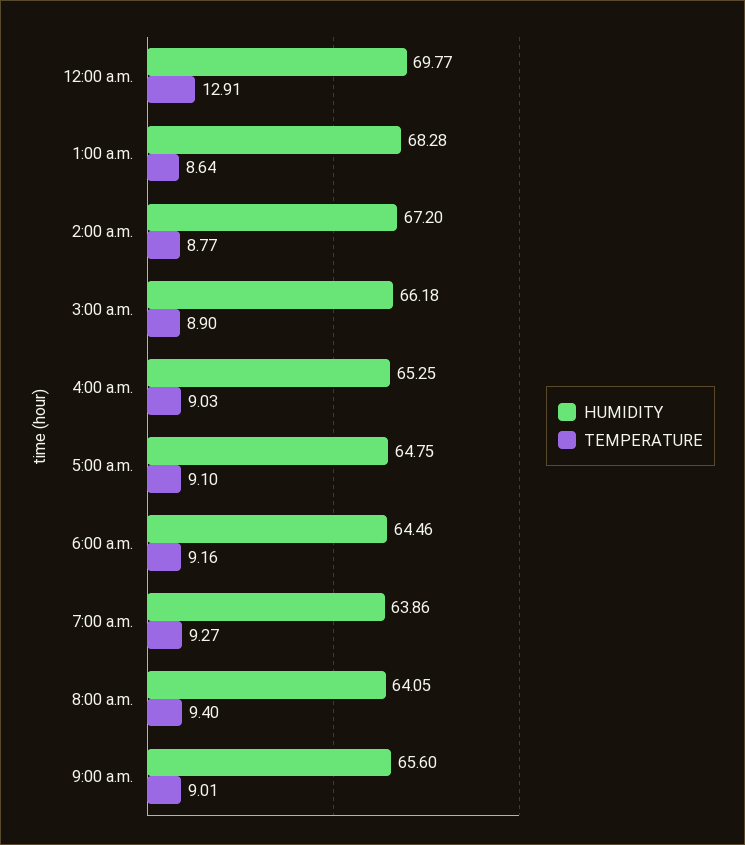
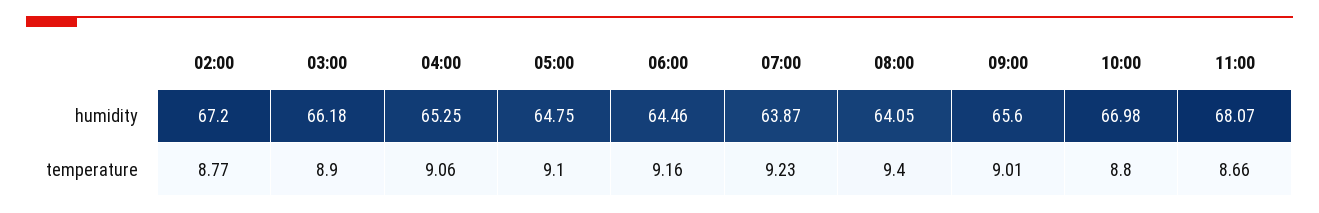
HUMIDITY, 12:00 a.m.: 69.77 -> none
TEMPERATURE, 12:00 a.m.: 12.91 -> none
HUMIDITY, 1:00 a.m.: 68.28 -> none
TEMPERATURE, 1:00 a.m.: 8.64 -> none
TEMPERATURE, 4:00 a.m.: 9.03 -> 9.06
HUMIDITY, 7:00 a.m.: 63.86 -> 63.87
TEMPERATURE, 7:00 a.m.: 9.27 -> 9.23
HUMIDITY, 10:00: none -> 66.98
HUMIDITY, 11:00: none -> 68.07
TEMPERATURE, 10:00: none -> 8.8
TEMPERATURE, 11:00: none -> 8.66

